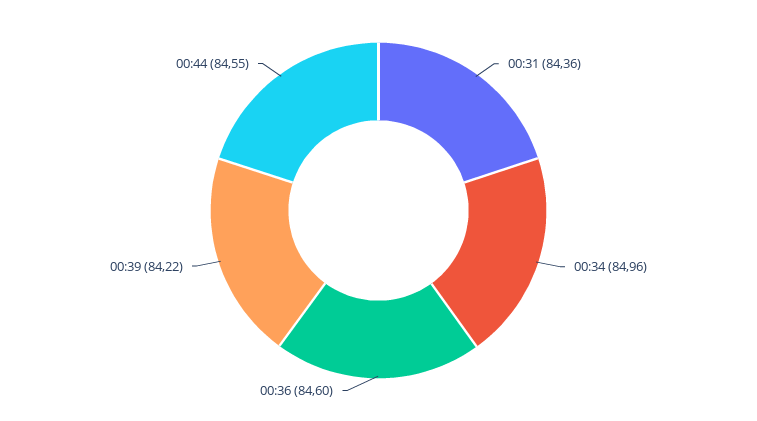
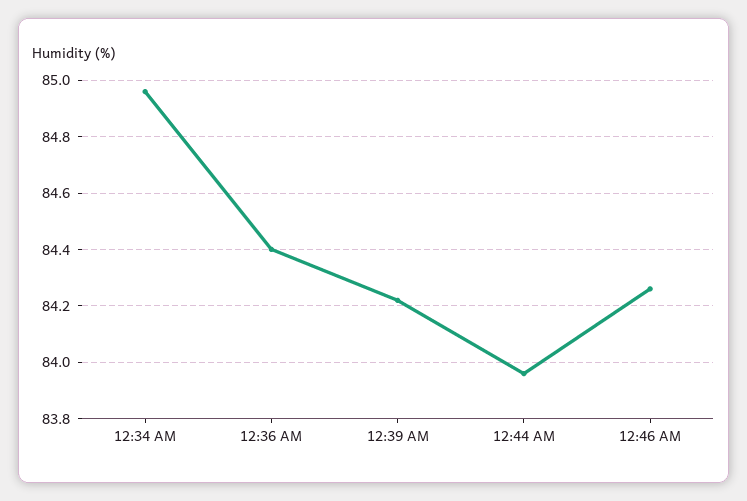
00:31: 84.36 -> none
00:36: 84.6 -> 84.4
00:44: 84.55 -> 83.95
12:46 AM: none -> 84.25

